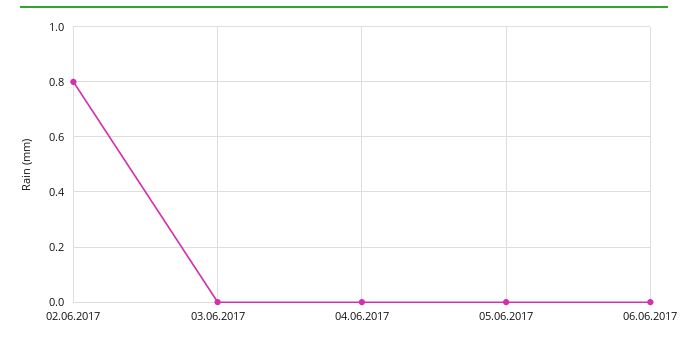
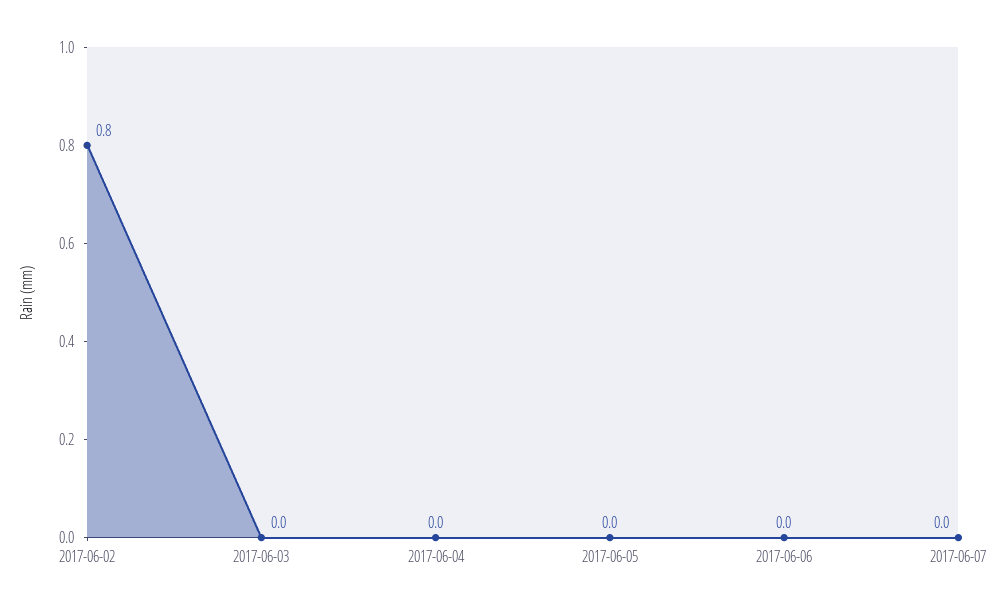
2017-06-07: none -> 0

